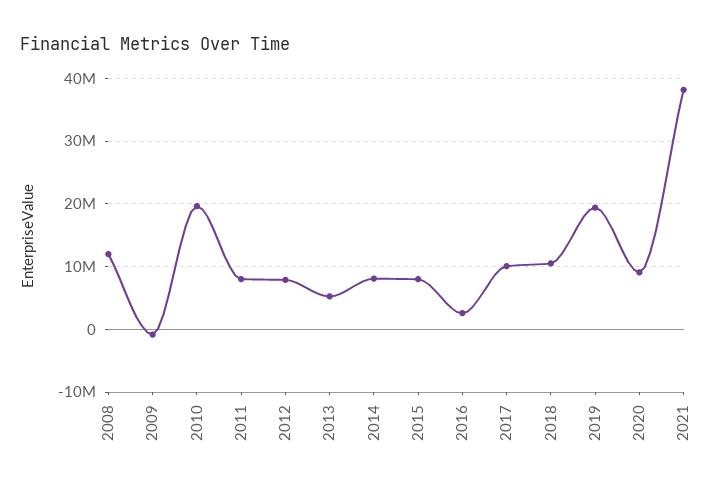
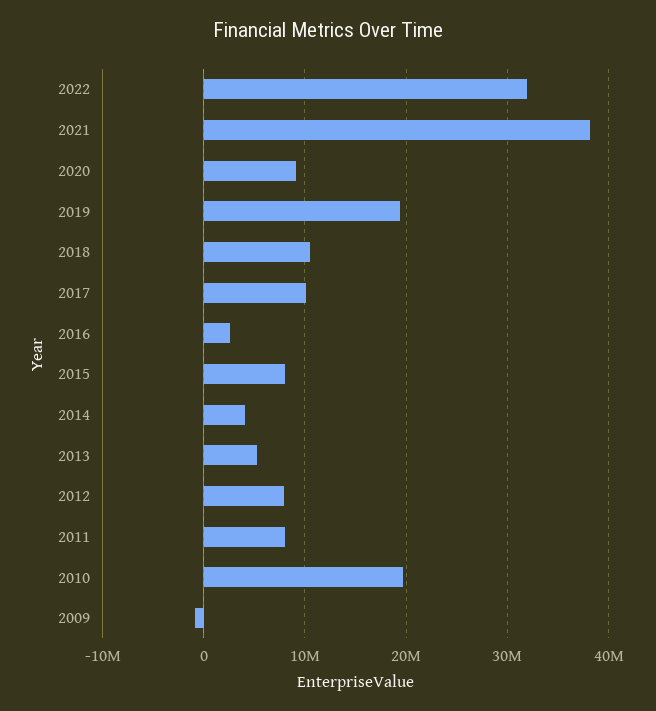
2008: 12000000 -> none
2014: 8000000 -> 4000000
2022: none -> 32000000

